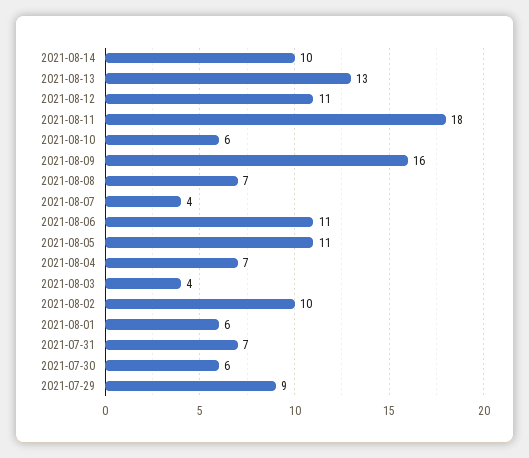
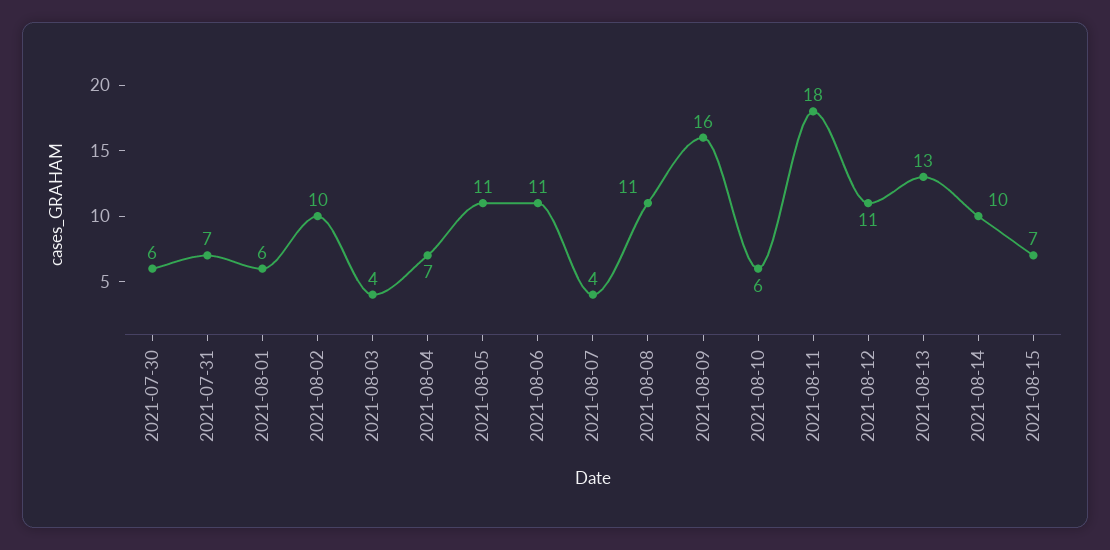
2021-08-08: 7 -> 11
2021-07-29: 9 -> none
2021-08-15: none -> 7

